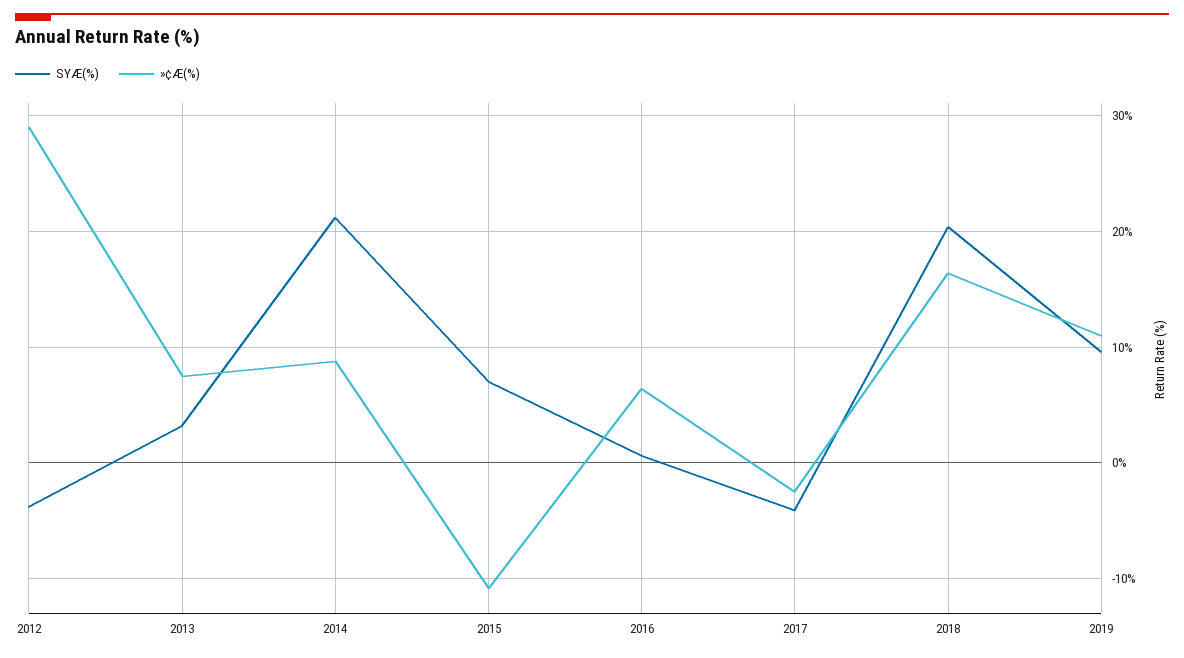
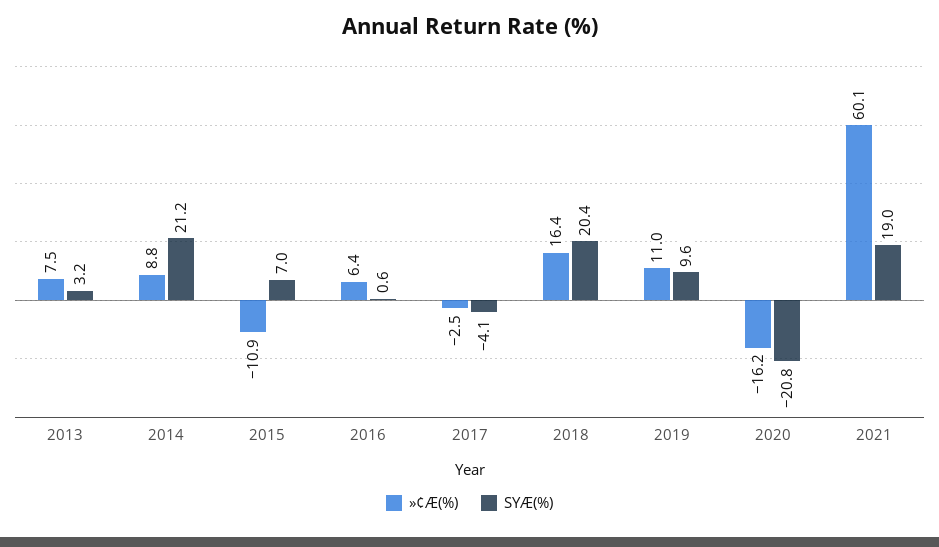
SYÆ(%), 2012: -4 -> none
»¢Æ(%), 2012: 29 -> none
»¢Æ(%), 2020: none -> -16.2
SYÆ(%), 2020: none -> -20.8
»¢Æ(%), 2021: none -> 60.1
SYÆ(%), 2021: none -> 19

